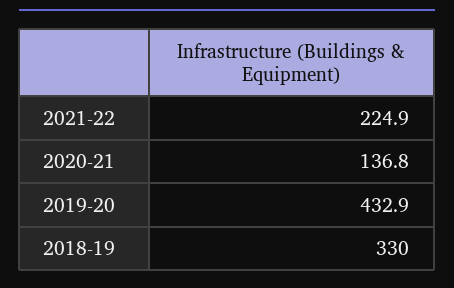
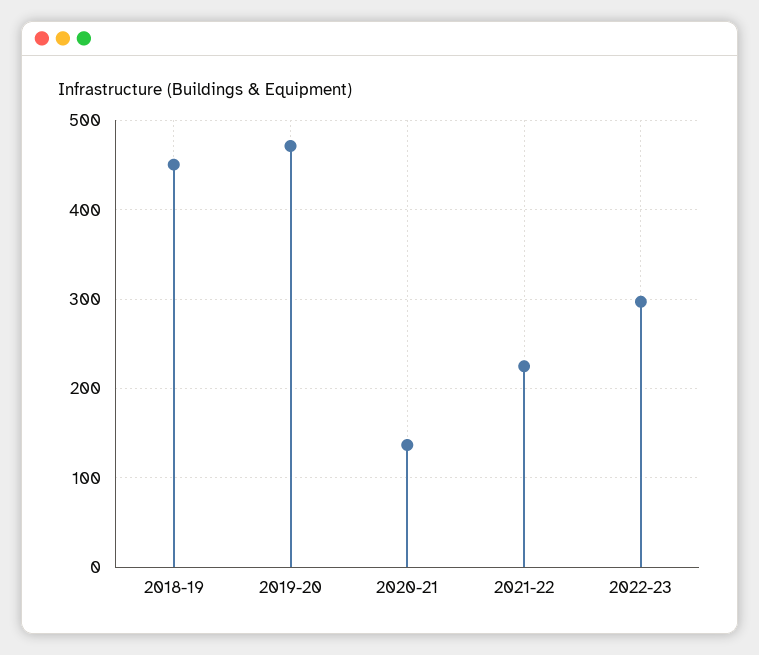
2019-20: 432.9 -> 470
2018-19: 330 -> 450
2022-23: none -> 300

